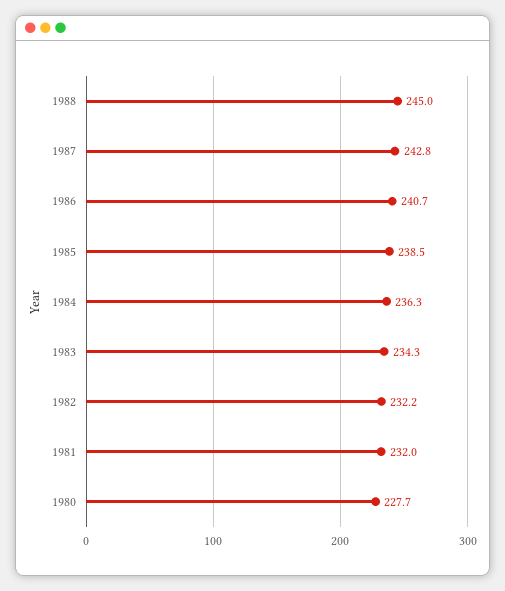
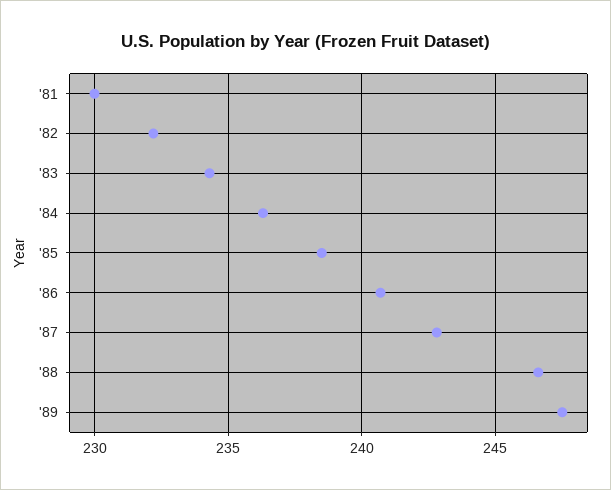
1988: 245 -> 246.5
1981: 232 -> 230
1980: 227.7 -> none
'89: none -> 247.5

